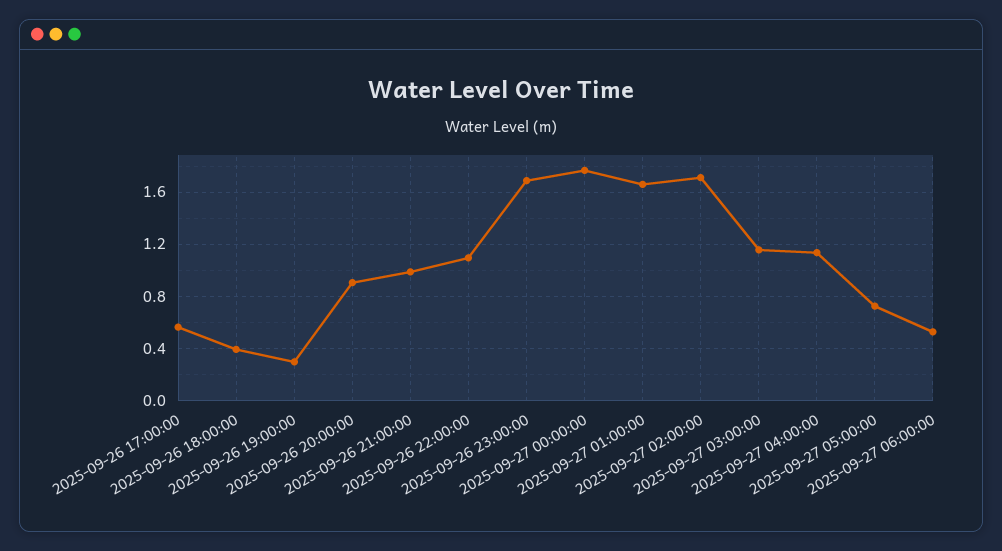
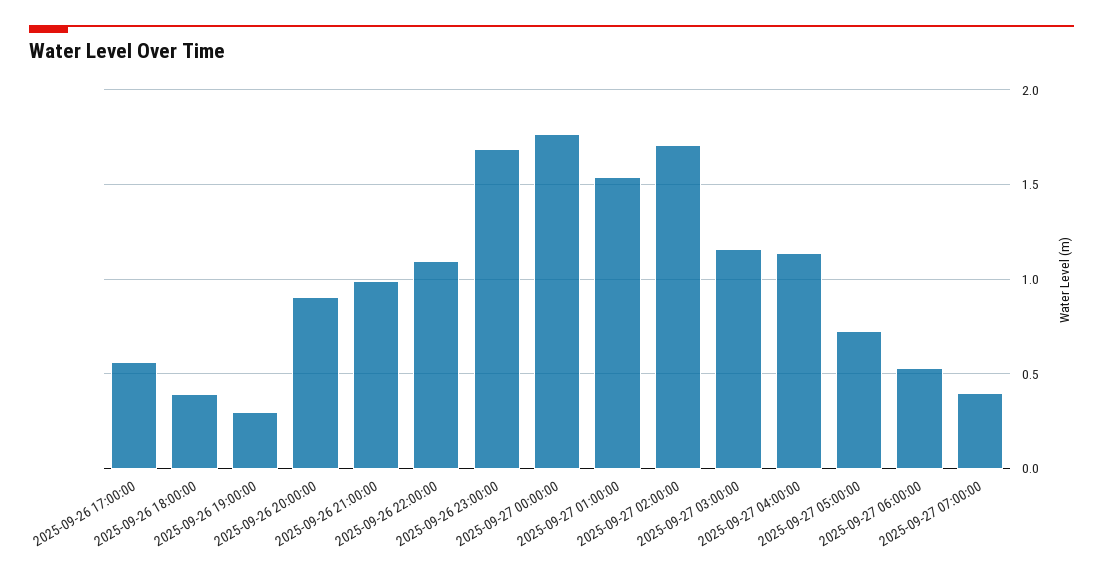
2025-09-27 01:00:00: 1.65 -> 1.55
2025-09-27 07:00:00: none -> 0.4

